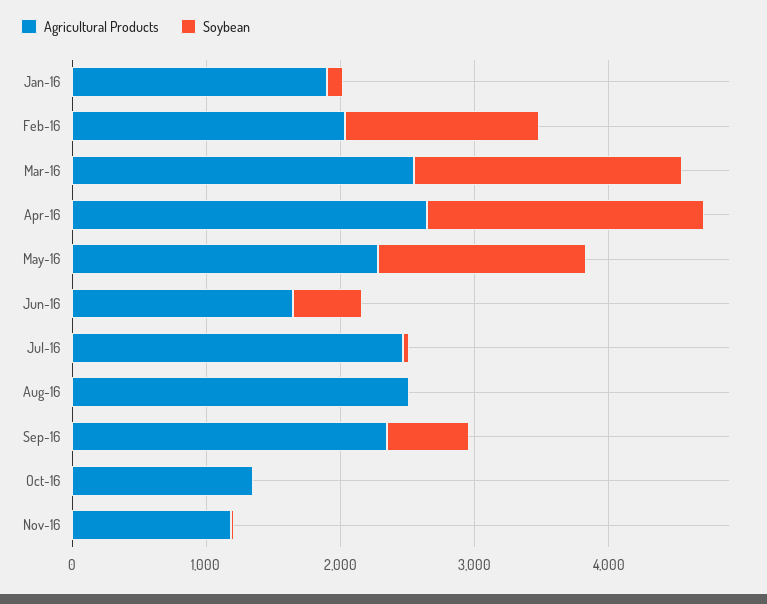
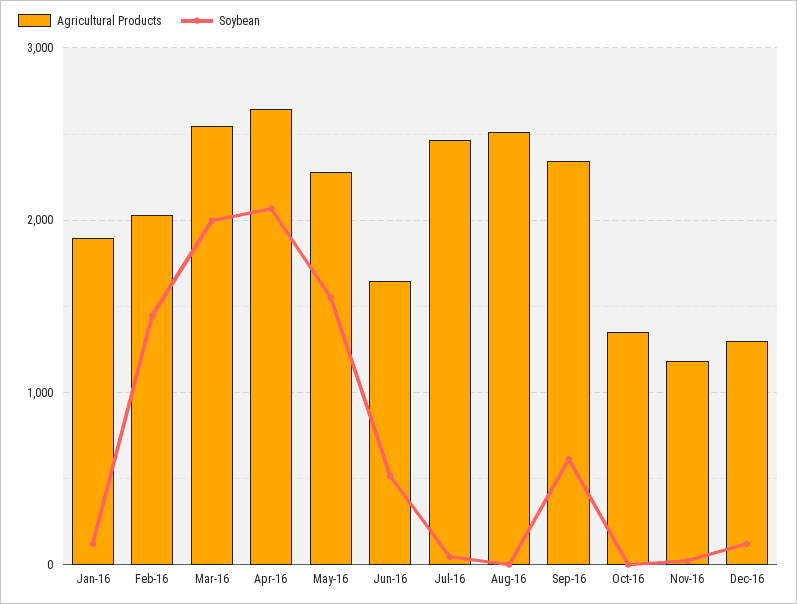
Agricultural Products, Dec-16: none -> 1300
Soybean, Dec-16: none -> 100

